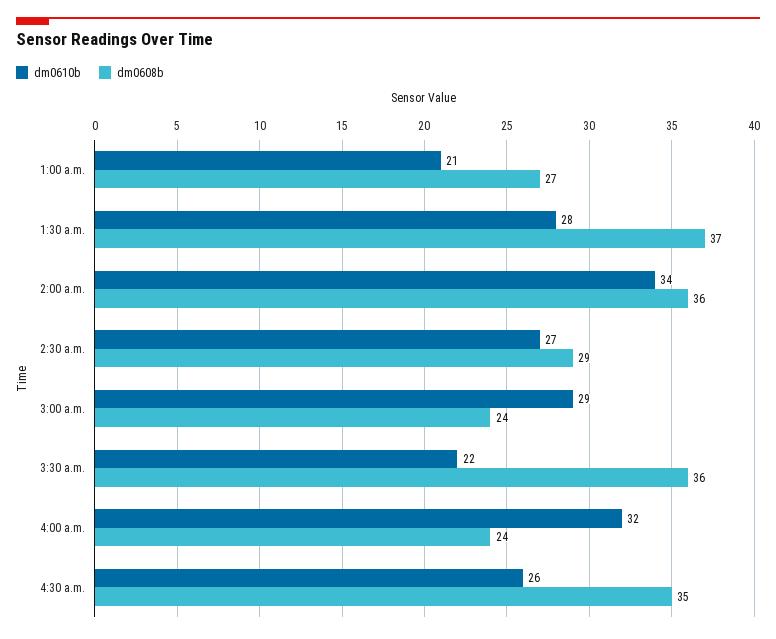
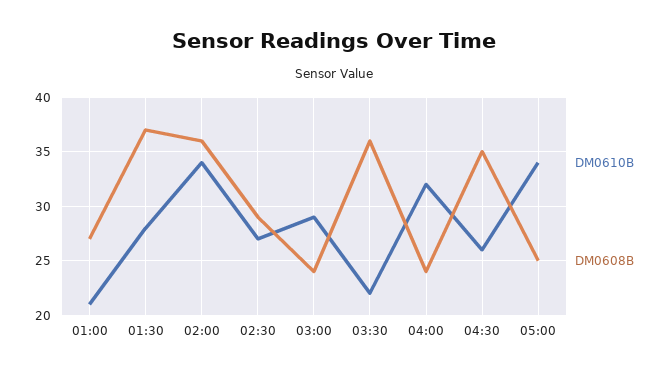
dm0610b, 05:00: none -> 34
dm0608b, 05:00: none -> 25

